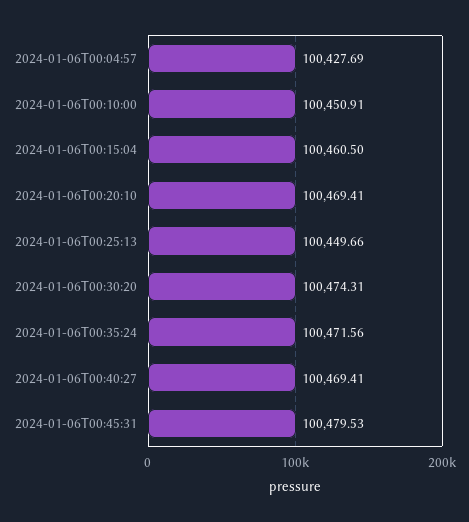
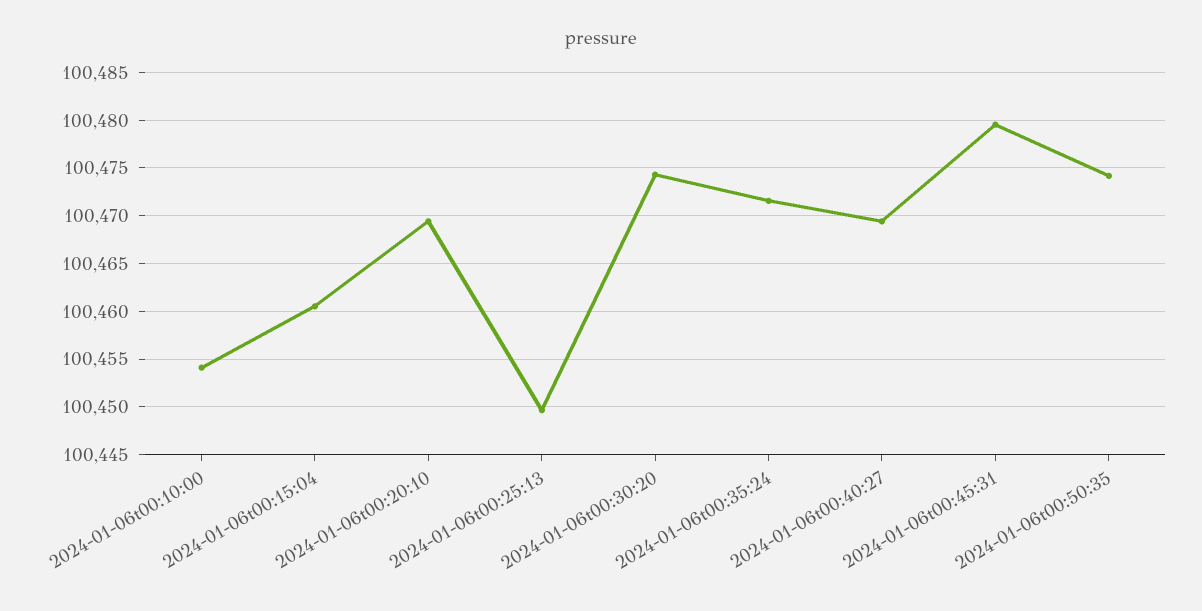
2024-01-06T00:04:57: 100427.69 -> none
2024-01-06T00:10:00: 100450.91 -> 100454
2024-01-06t00:50:35: none -> 100474

